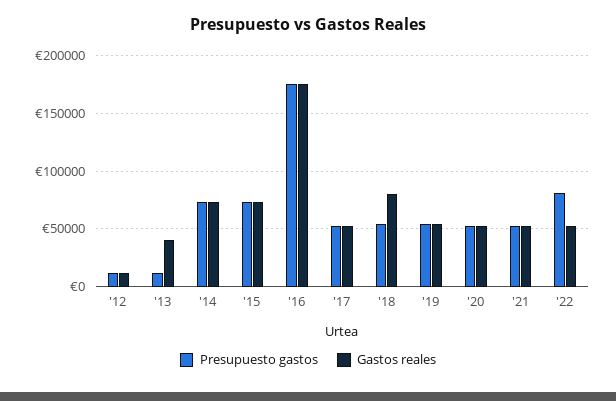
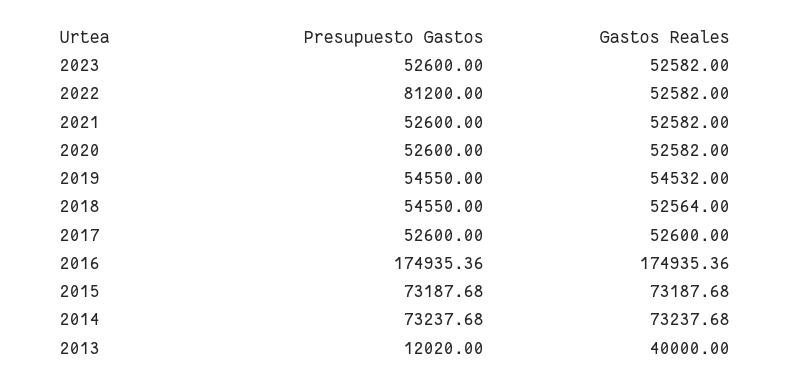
Presupuesto gastos, '12: 10000 -> none
Gastos reales, '12: 10000 -> none
Gastos reales, '18: 80000 -> 52564
Presupuesto gastos, 2023: none -> 52600
Gastos reales, 2023: none -> 52582

